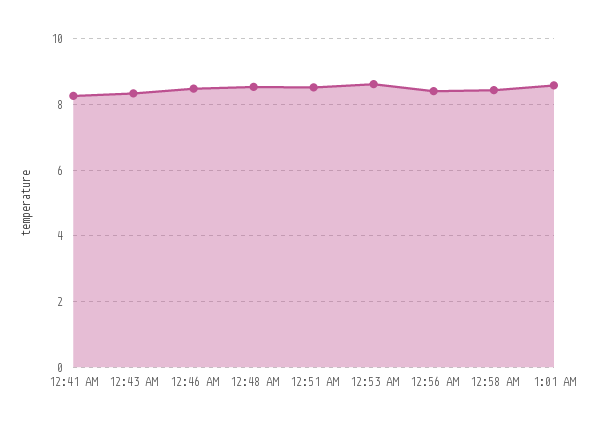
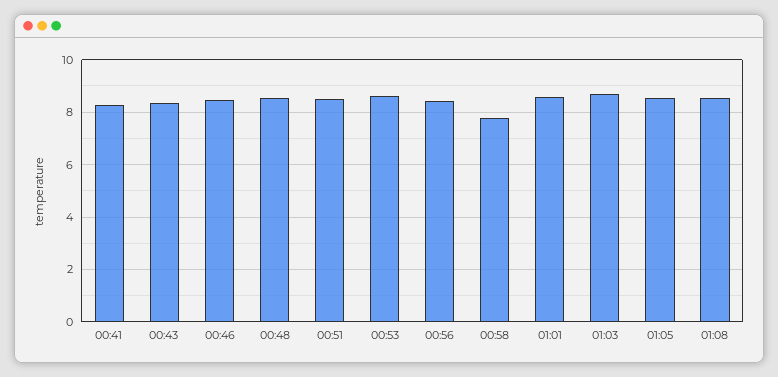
12:58 AM: 8.4 -> 7.75
01:03: none -> 8.75
01:05: none -> 8.5
01:08: none -> 8.5

